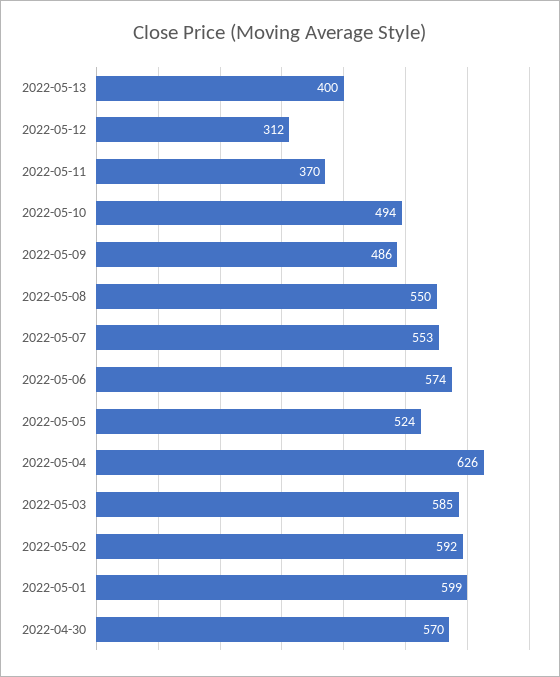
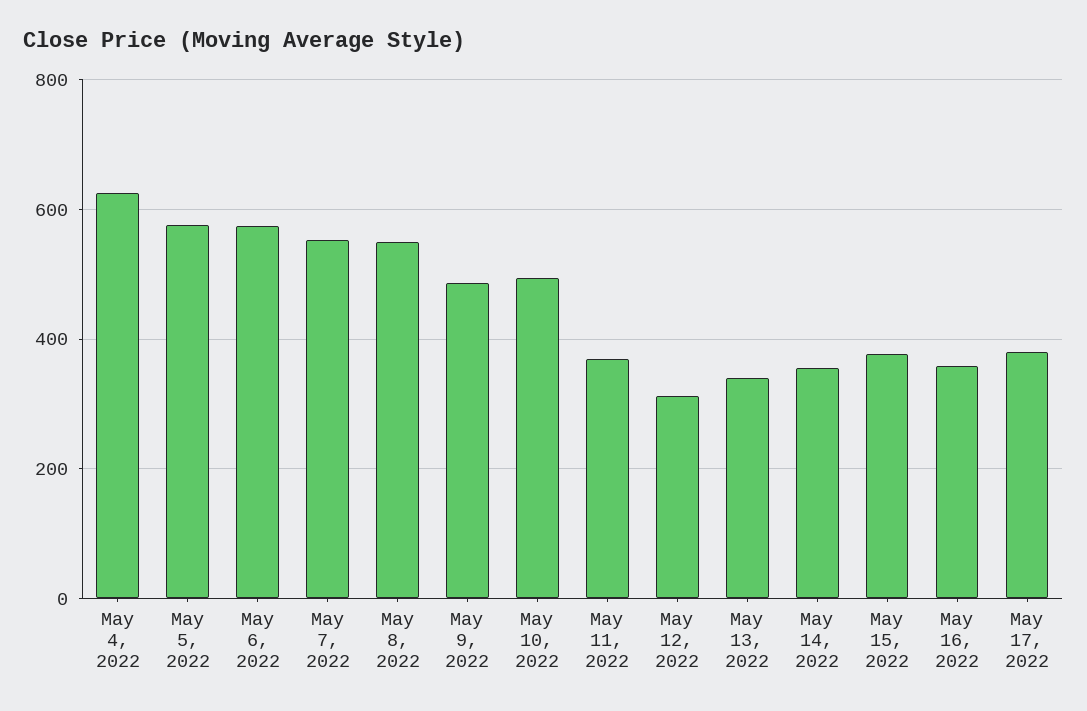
2022-05-13: 400 -> 340
2022-05-05: 524 -> 580
2022-05-03: 585 -> none
2022-05-02: 592 -> none
2022-05-01: 599 -> none
2022-04-30: 570 -> none
May 14, 2022: none -> 360
May 15, 2022: none -> 380
May 16, 2022: none -> 360
May 17, 2022: none -> 380

